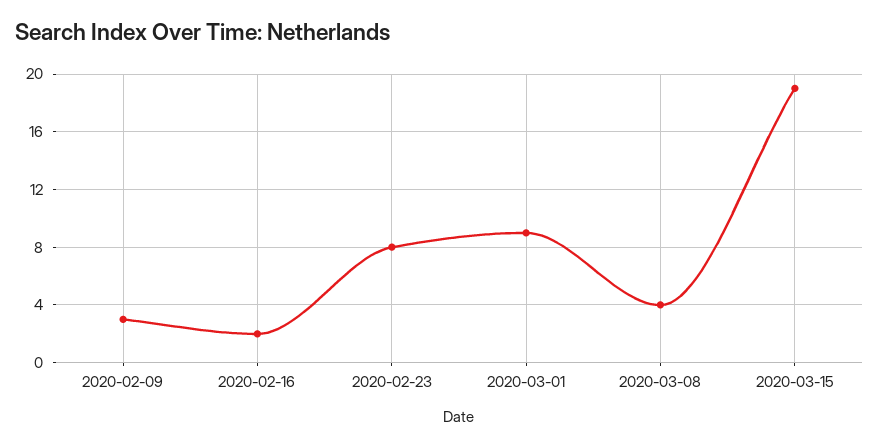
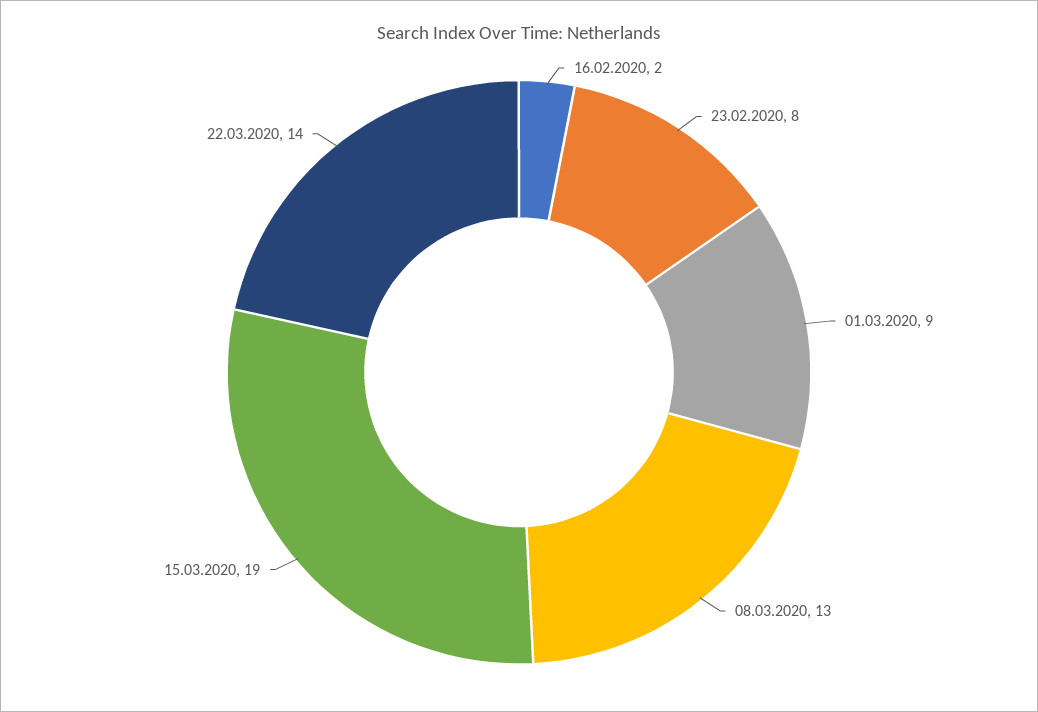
2020-02-09: 3 -> none
2020-03-08: 4 -> 13
22.03.2020: none -> 14

